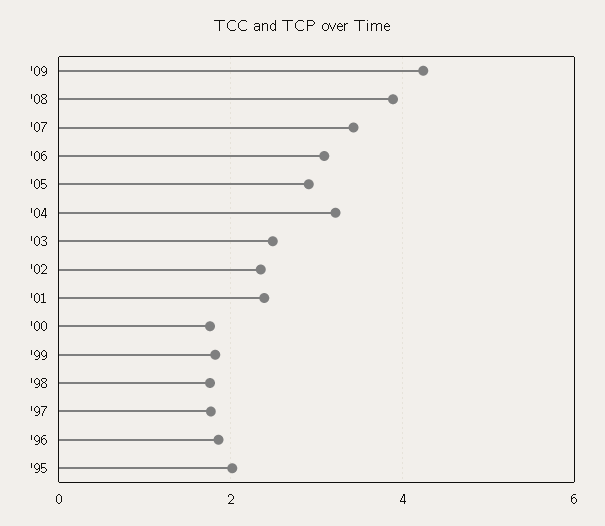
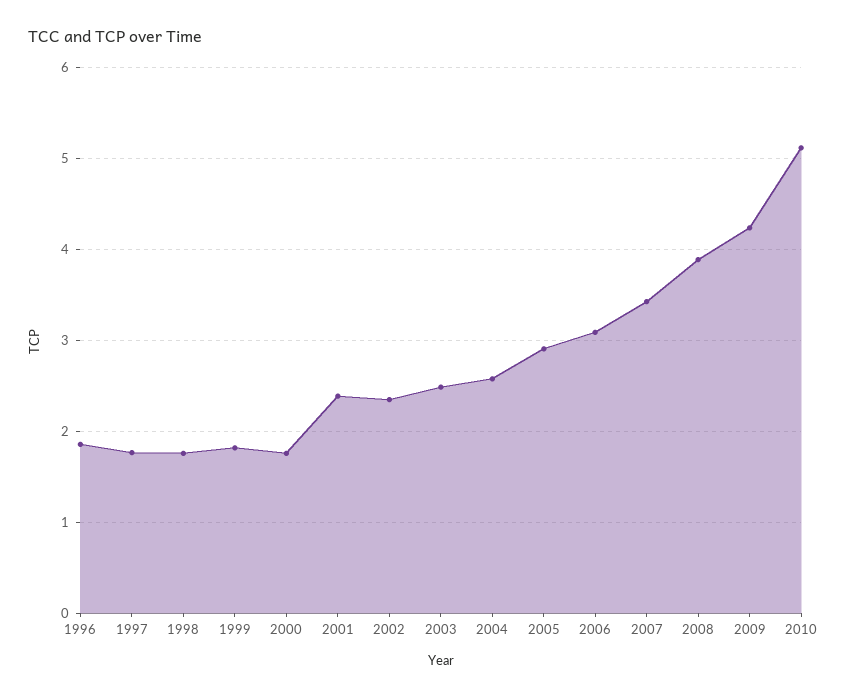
'04: 3.2 -> 2.6
'95: 2 -> none
2010: none -> 5.1

